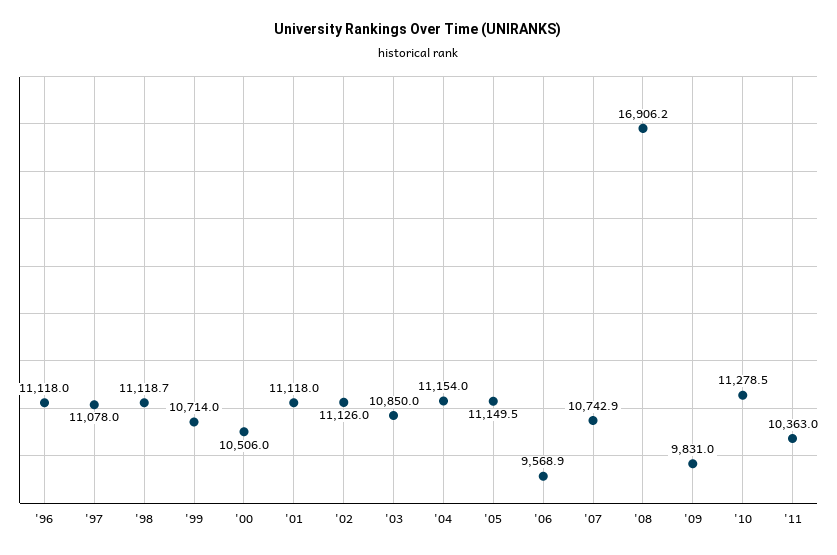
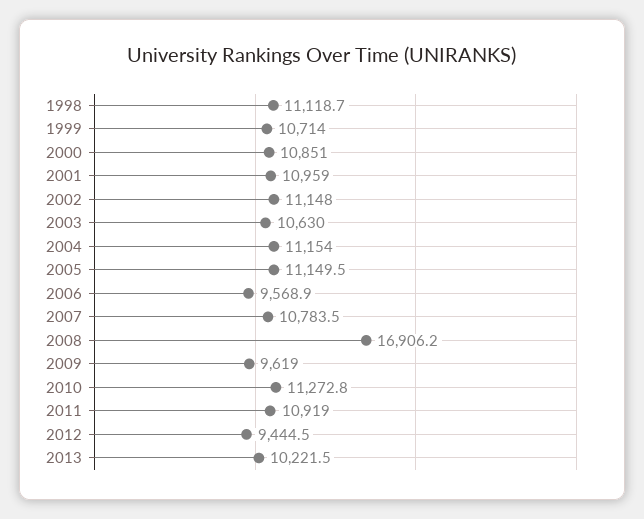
'96: 11118 -> none
'97: 11078 -> none
'00: 10506 -> 10851
'01: 11118 -> 10959
'02: 11126 -> 11148
'03: 10850 -> 10630
'07: 10742.9 -> 10783.5
'09: 9831 -> 9619
'10: 11278.5 -> 11272.8
'11: 10363 -> 10919
2012: none -> 9444.5
2013: none -> 10221.5

